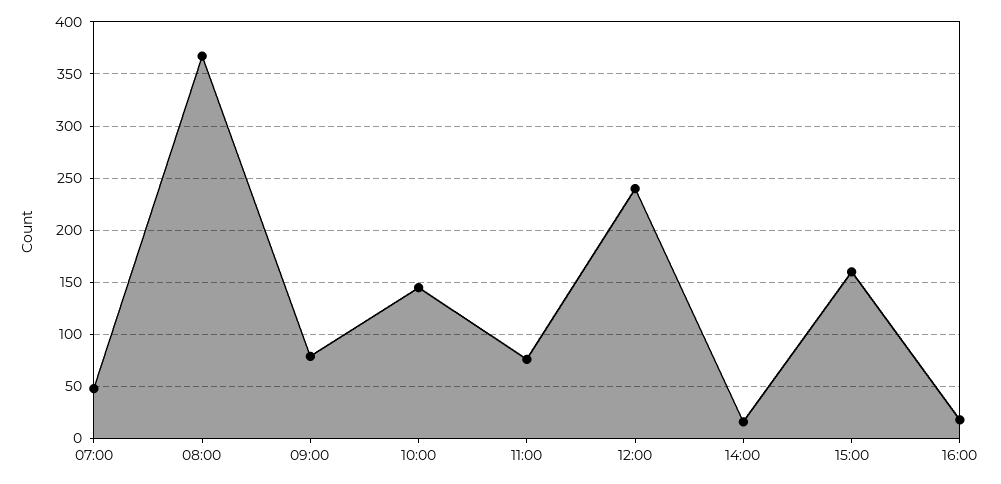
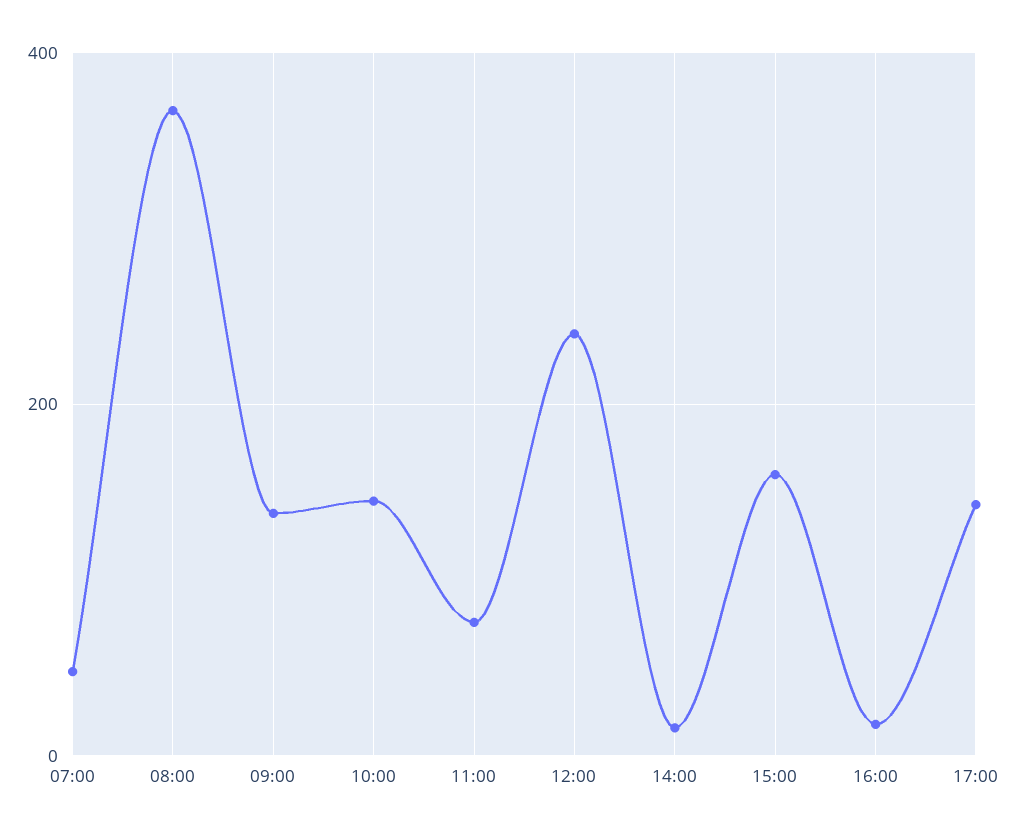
09:00: 80 -> 140
17:00: none -> 140

